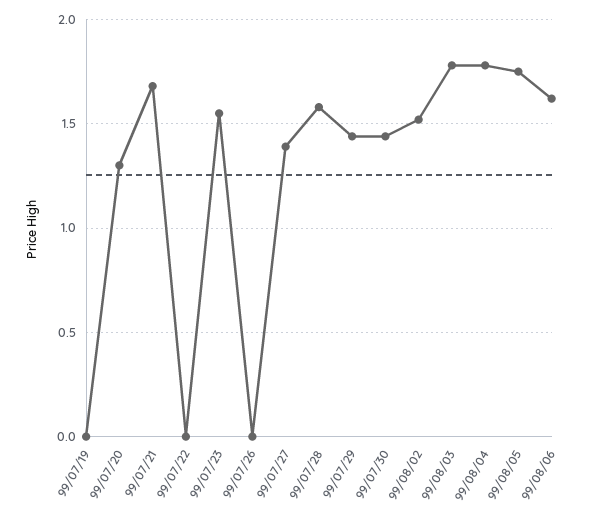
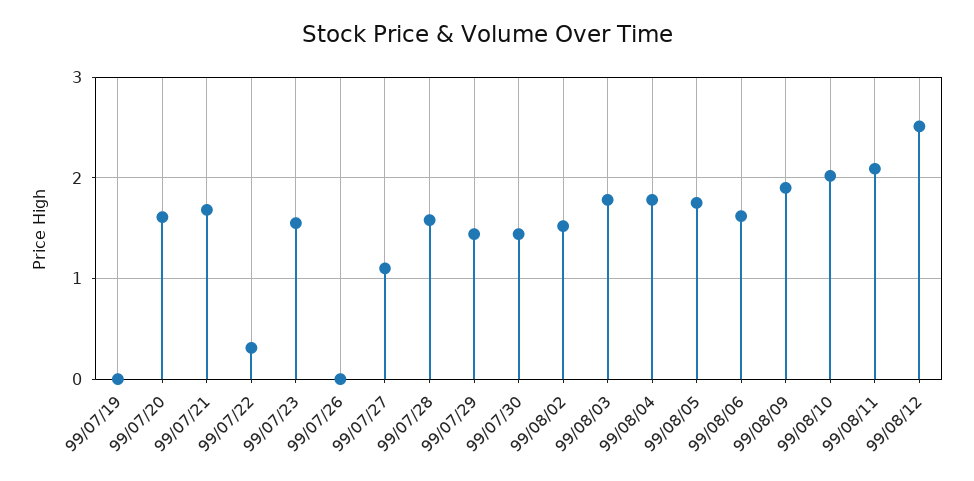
99/07/20: 1.3 -> 1.6
99/07/22: 0 -> 0.3
99/07/27: 1.4 -> 1.1
99/08/09: none -> 1.9
99/08/10: none -> 2
99/08/11: none -> 2.1
99/08/12: none -> 2.5

